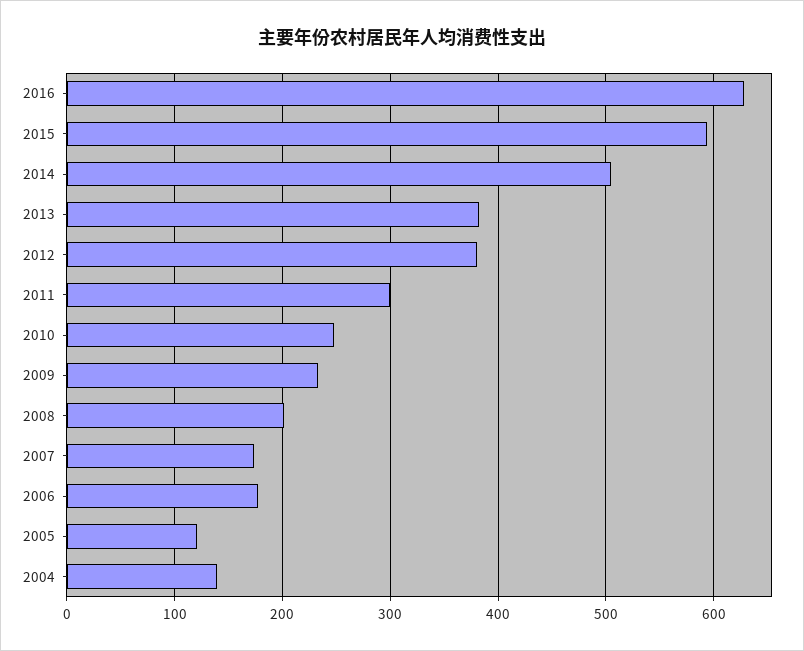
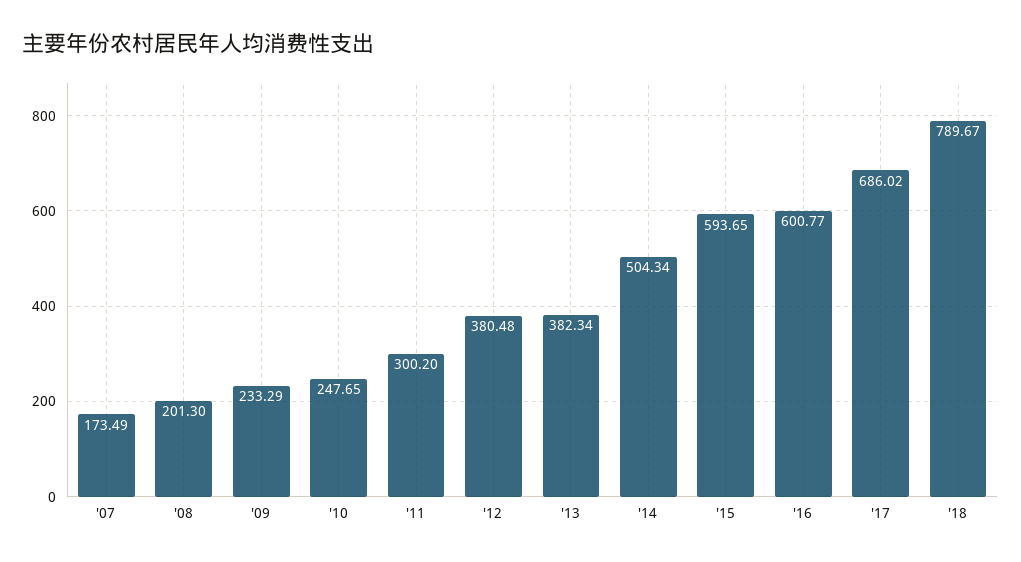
2016: 630 -> 600.77
2006: 180 -> none
2005: 120 -> none
2004: 140 -> none
'17: none -> 686.02
'18: none -> 789.67

